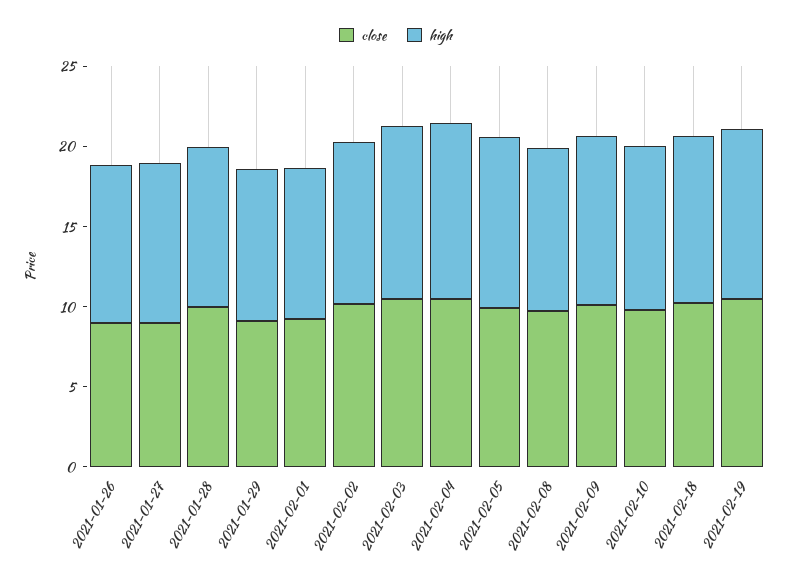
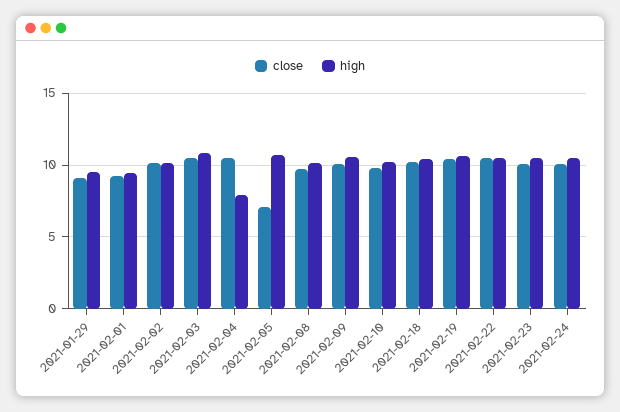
close, 2021-01-26: 9 -> none
high, 2021-01-26: 10 -> none
close, 2021-01-27: 9 -> none
high, 2021-01-27: 10 -> none
close, 2021-01-28: 10 -> none
high, 2021-01-28: 10 -> none
high, 2021-02-04: 11 -> 8
close, 2021-02-05: 10 -> 7
close, 2021-02-22: none -> 10.5
high, 2021-02-22: none -> 10.5
close, 2021-02-23: none -> 10
high, 2021-02-23: none -> 10.5
close, 2021-02-24: none -> 10
high, 2021-02-24: none -> 10.5

